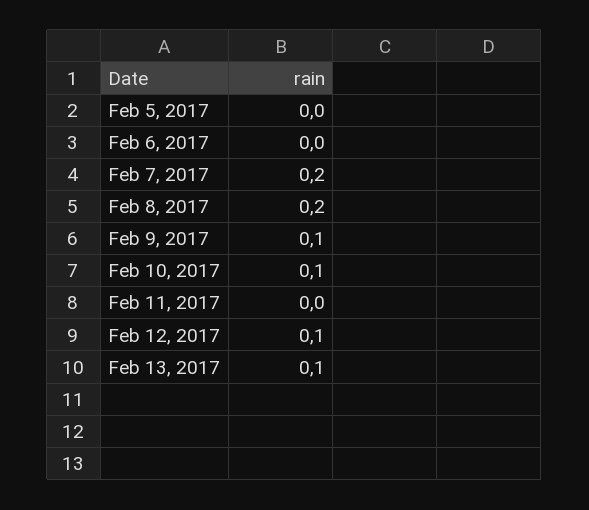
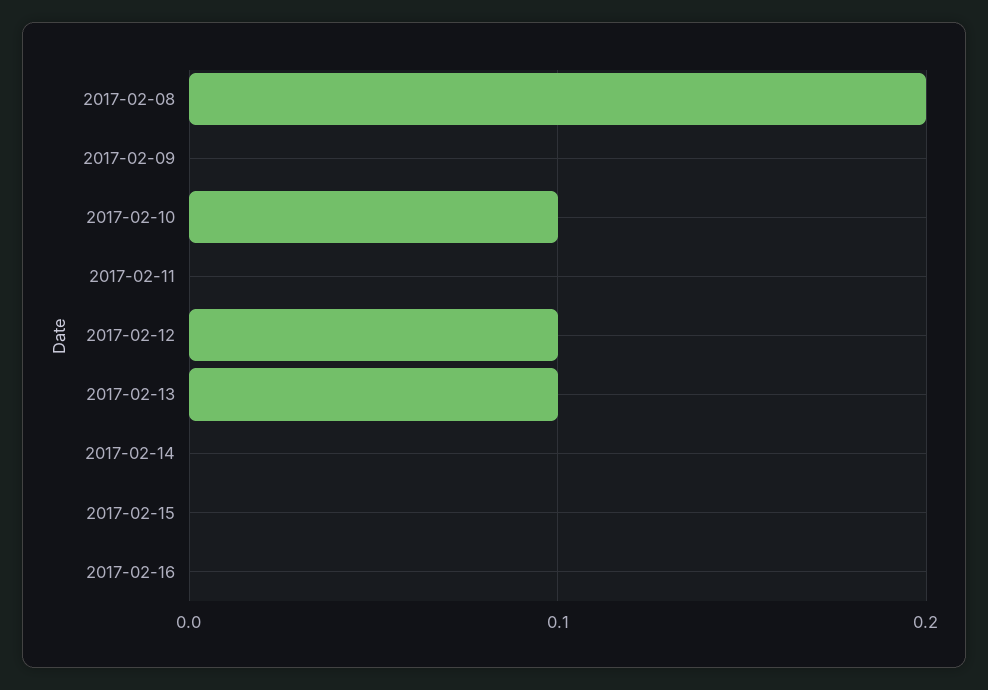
Feb 5, 2017: 0 -> none
Feb 6, 2017: 0 -> none
Feb 7, 2017: 0.2 -> none
Feb 9, 2017: 0.1 -> 0
2017-02-14: none -> 0
2017-02-15: none -> 0
2017-02-16: none -> 0

